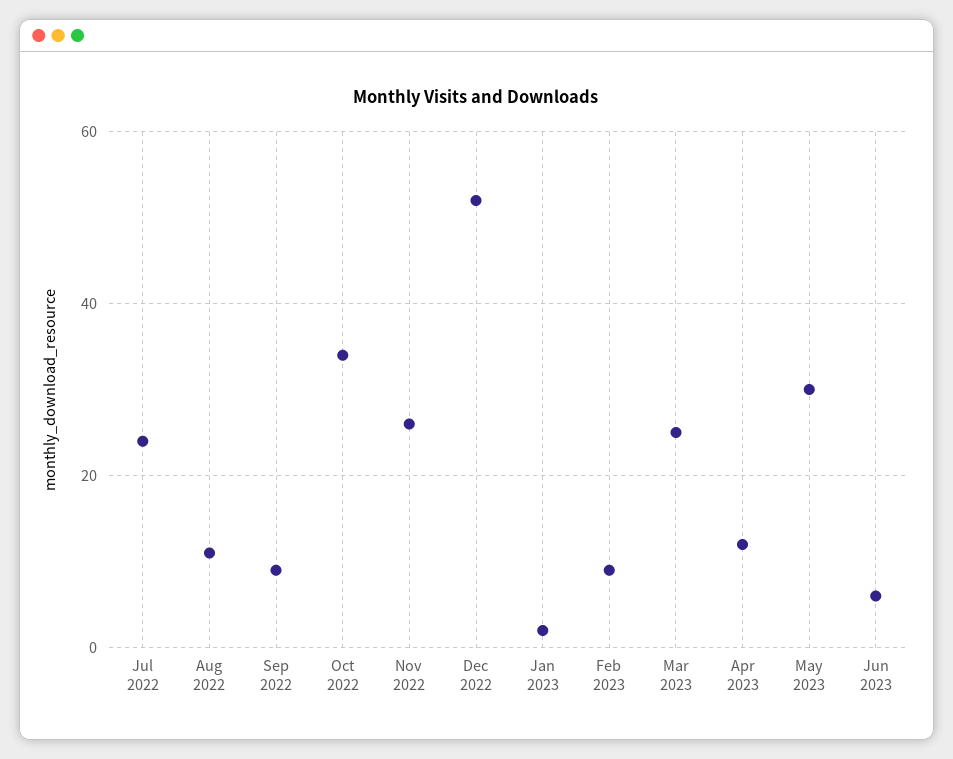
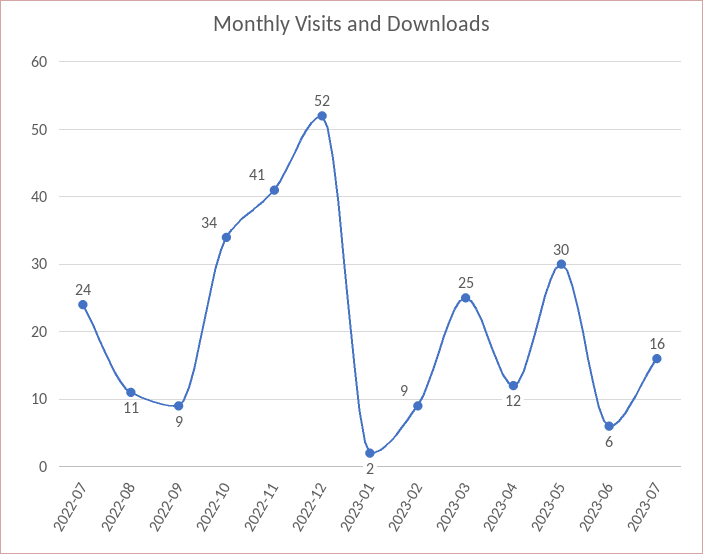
Nov 2022: 25 -> 41
2023-07: none -> 16

